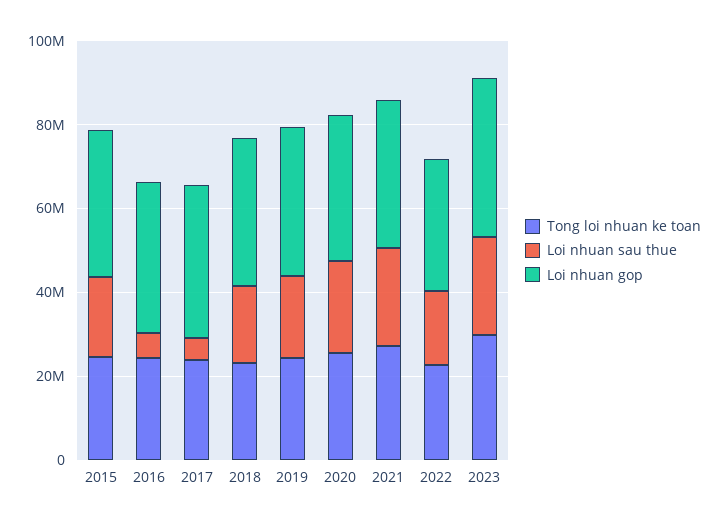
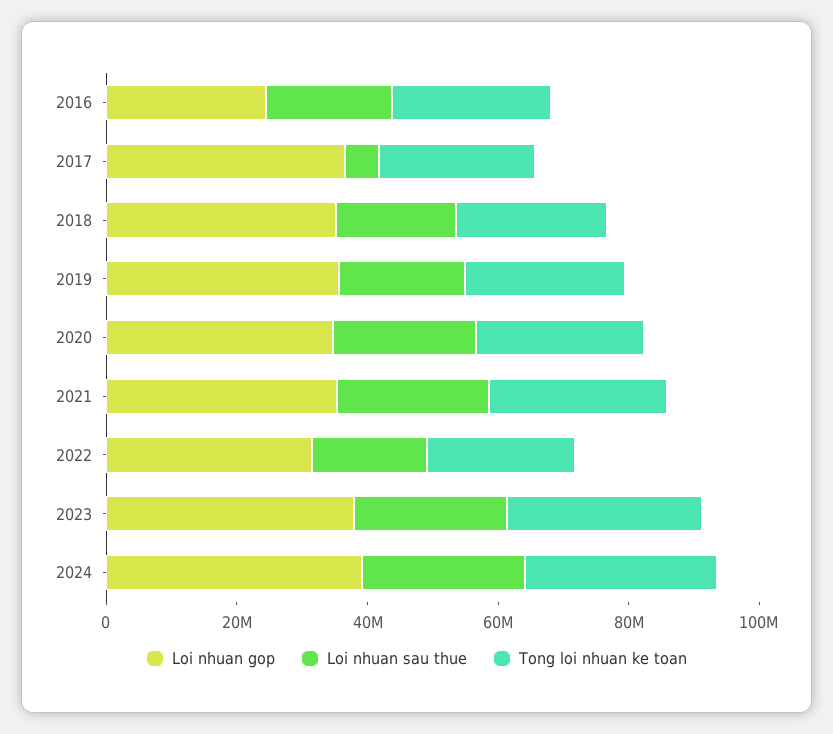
Tong loi nhuan ke toan, 2015: 25000000 -> none
Loi nhuan sau thue, 2015: 20000000 -> none
Loi nhuan gop, 2015: 35000000 -> none
Loi nhuan sau thue, 2016: 5000000 -> 20000000
Loi nhuan gop, 2016: 35000000 -> 25000000
Loi nhuan gop, 2024: none -> 40000000
Loi nhuan sau thue, 2024: none -> 25000000
Tong loi nhuan ke toan, 2024: none -> 30000000

